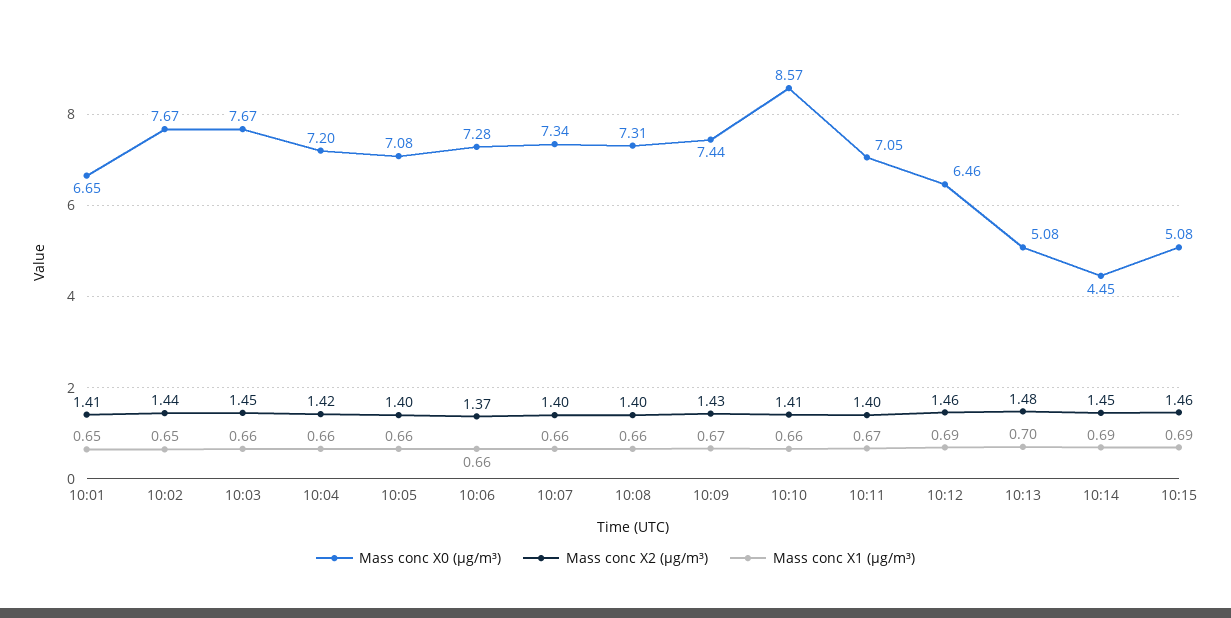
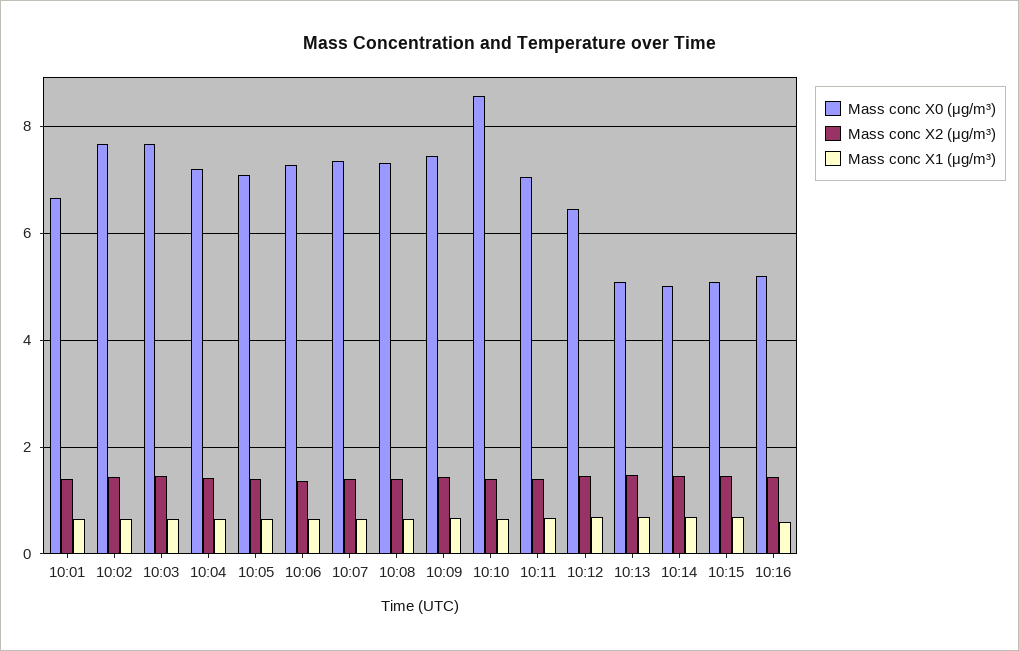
Mass conc X0 (μg/m³), 10:14: 4.45 -> 5
Mass conc X0 (μg/m³), 10:16: none -> 5.2
Mass conc X2 (μg/m³), 10:16: none -> 1.4
Mass conc X1 (μg/m³), 10:16: none -> 0.6

